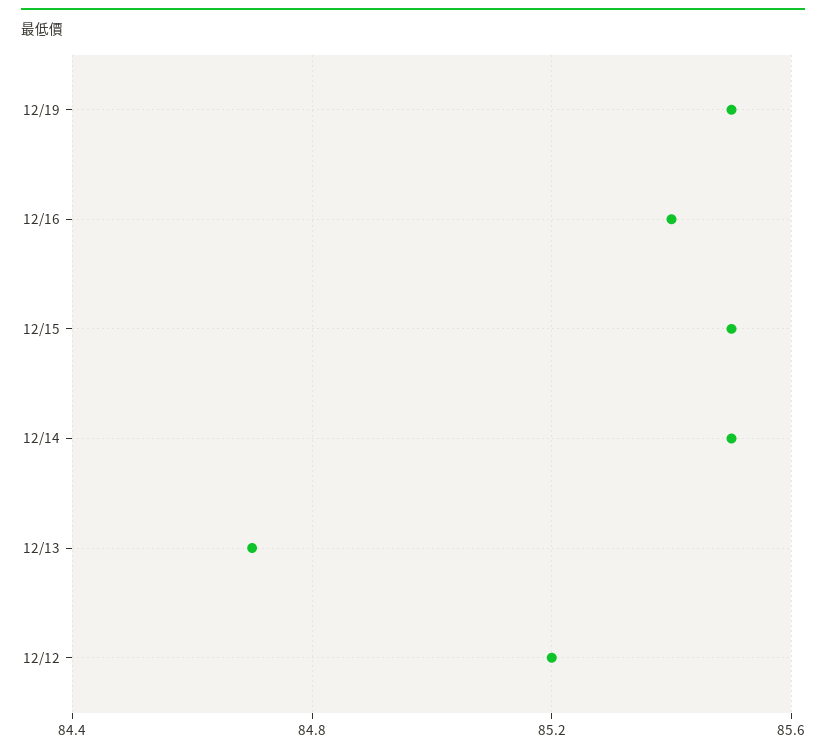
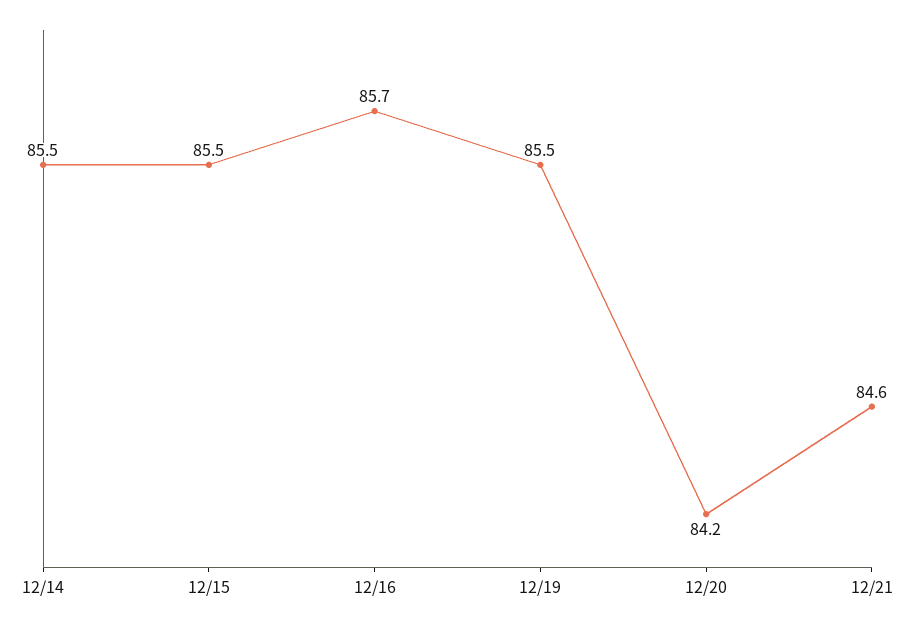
12/16: 85.4 -> 85.7
12/13: 84.7 -> none
12/12: 85.2 -> none
12/20: none -> 84.2
12/21: none -> 84.6

